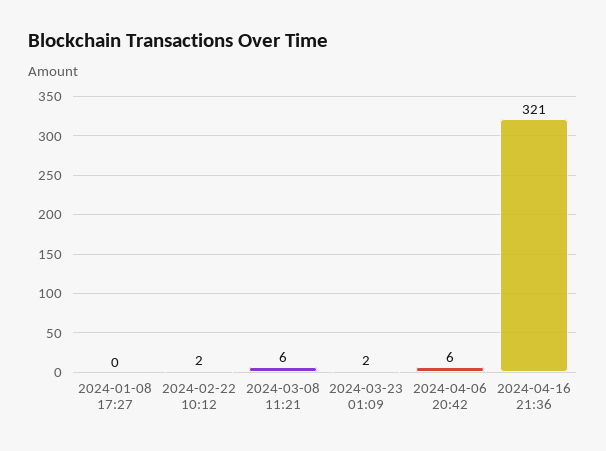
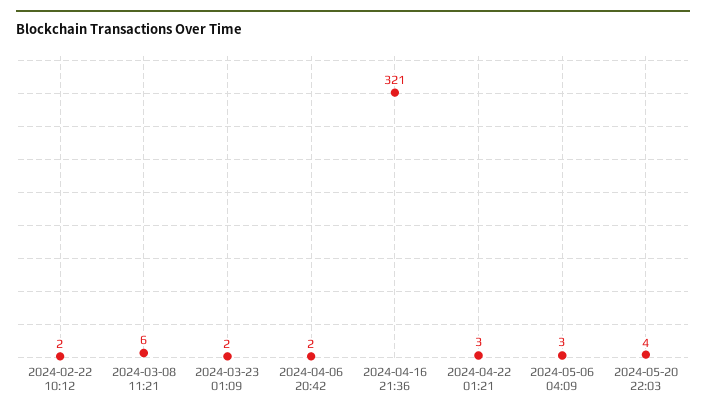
2024-01-08 17:27: 0 -> none
2024-04-06 20:42: 6 -> 2
2024-04-22 01:21: none -> 3
2024-05-06 04:09: none -> 3
2024-05-20 22:03: none -> 4

